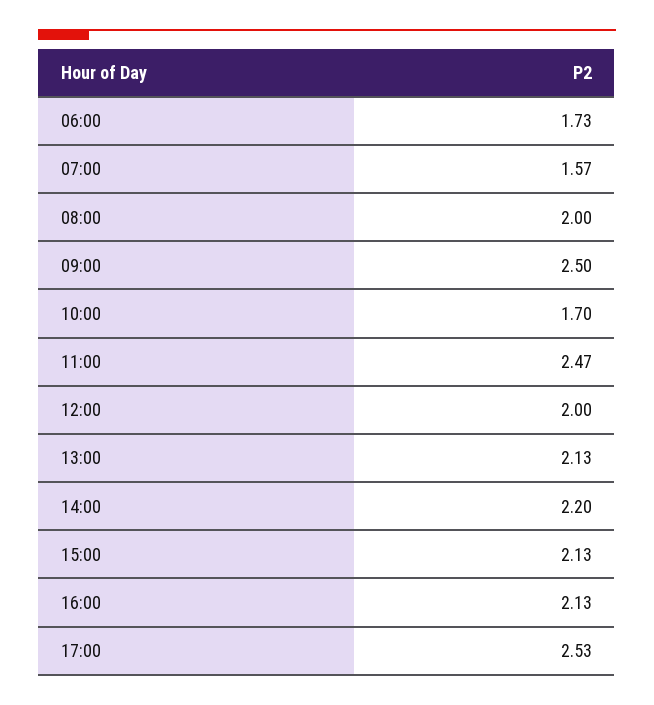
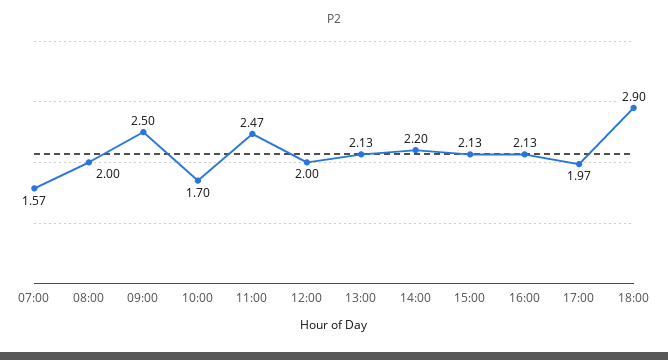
06:00: 1.73 -> none
17:00: 2.53 -> 1.97
18:00: none -> 2.9

